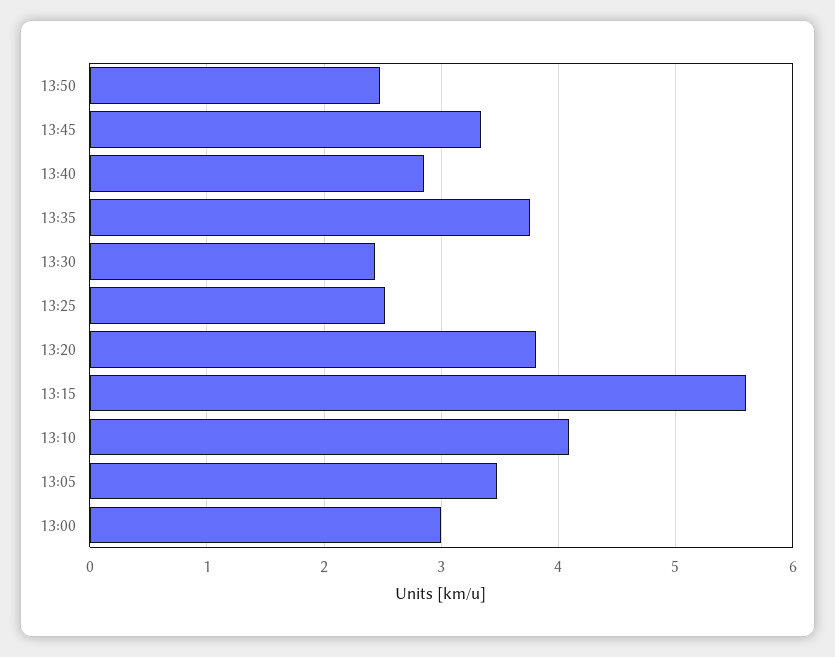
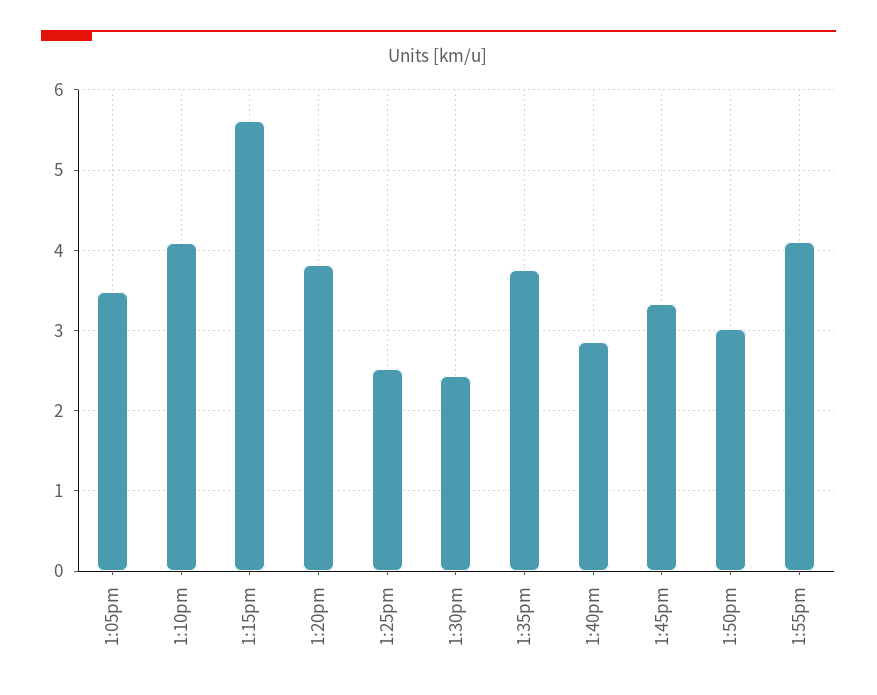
13:50: 2.5 -> 3
13:00: 3 -> none
1:55pm: none -> 4.1

